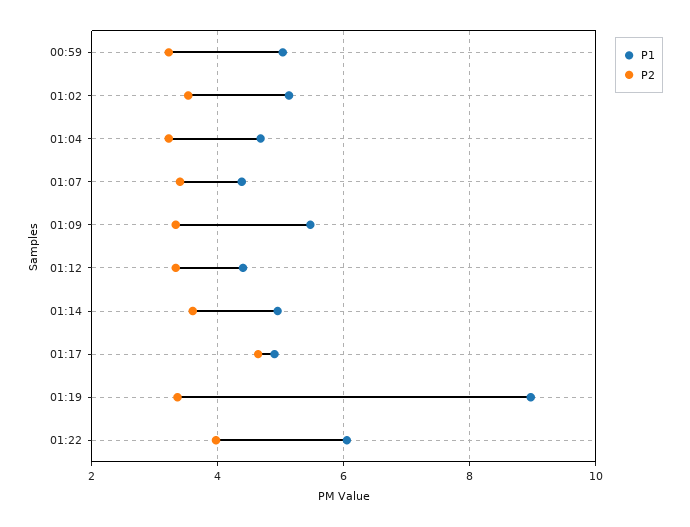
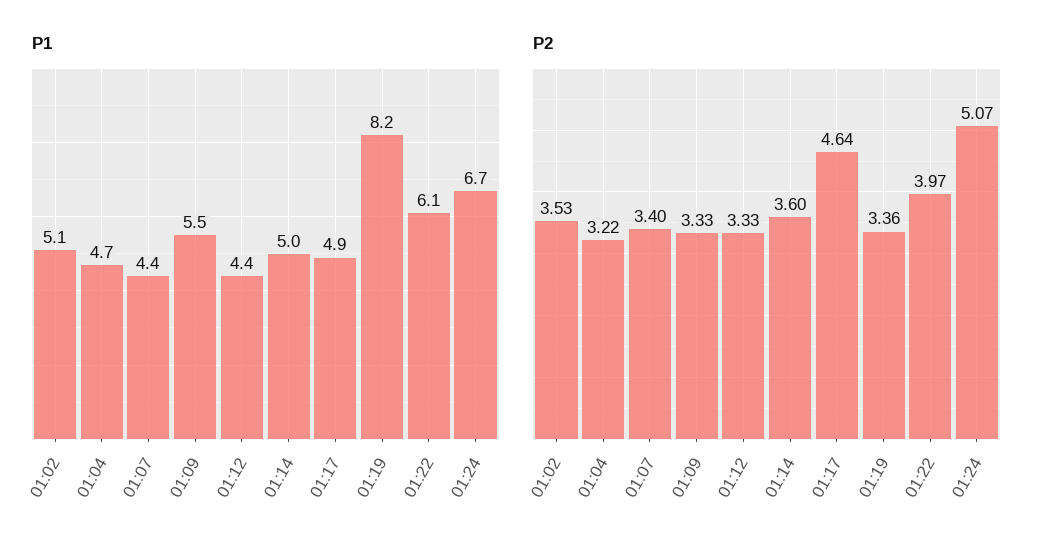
P1, 00:59: 5 -> none
P2, 00:59: 3.2 -> none
P1, 01:19: 9 -> 8.2
P1, 01:24: none -> 6.7
P2, 01:24: none -> 5.07

